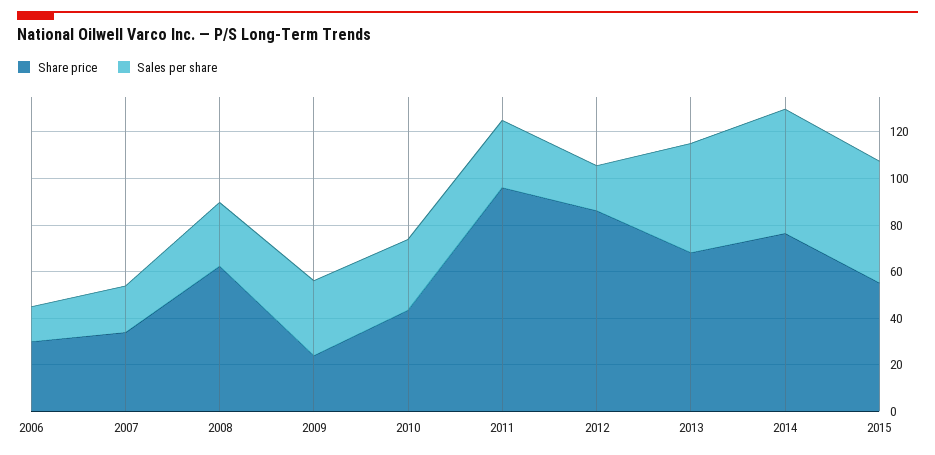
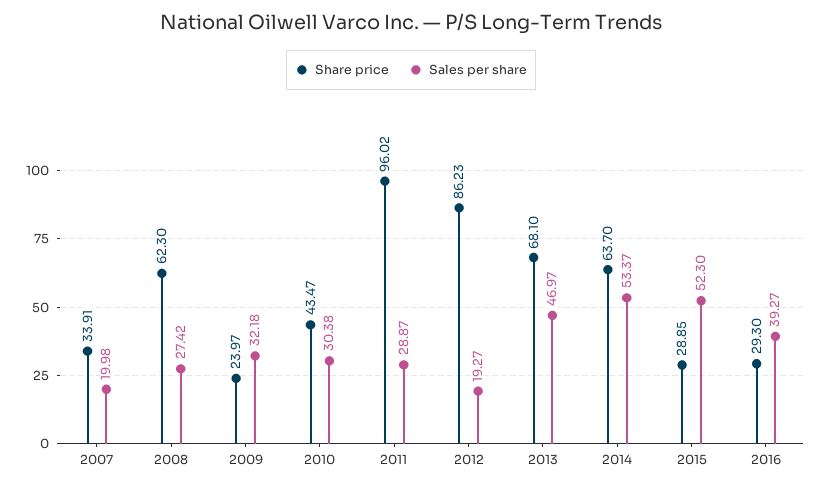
Share price, 2006: 30 -> none
Sales per share, 2006: 15 -> none
Share price, 2014: 75 -> 63.7
Share price, 2015: 55 -> 28.85
Share price, 2016: none -> 29.3
Sales per share, 2016: none -> 39.27

